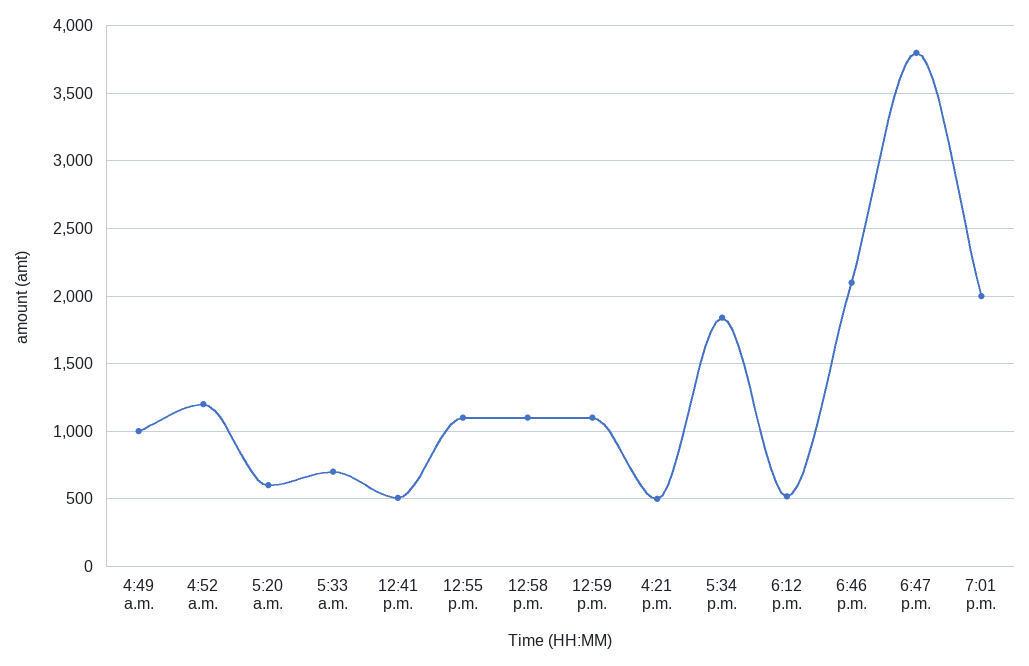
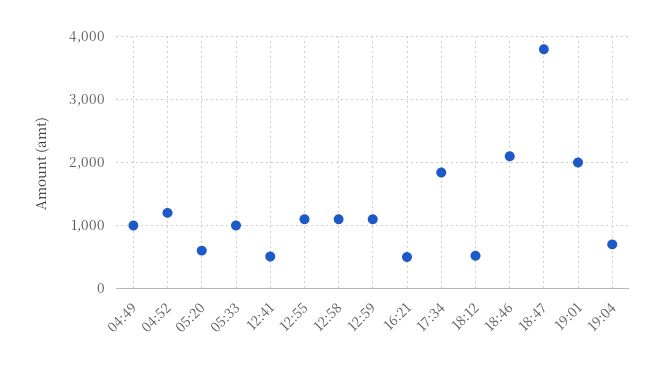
5:33 a.m.: 700 -> 1000
19:04: none -> 700

